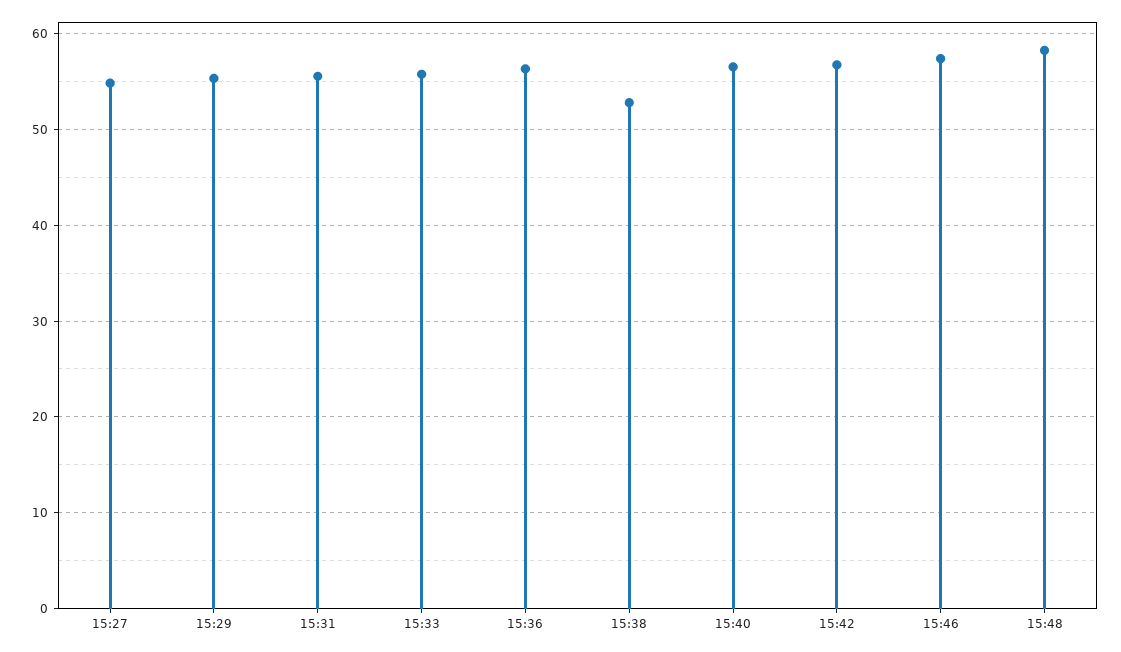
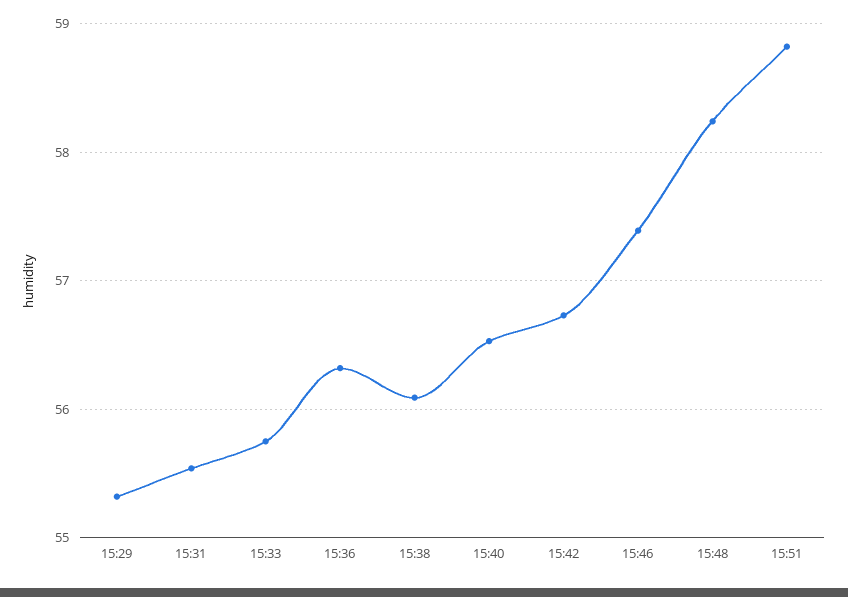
15:27: 55 -> none
15:38: 53 -> 56.1
15:51: none -> 58.8

